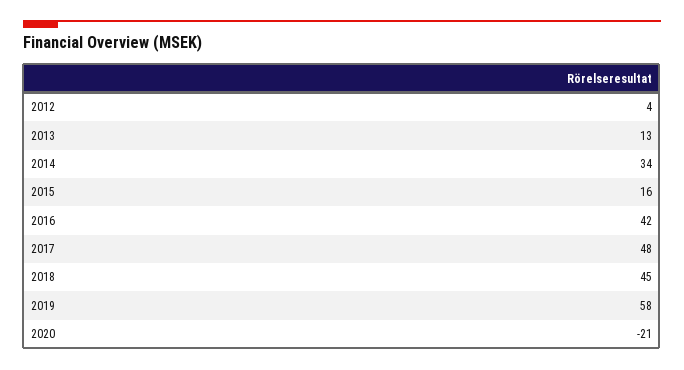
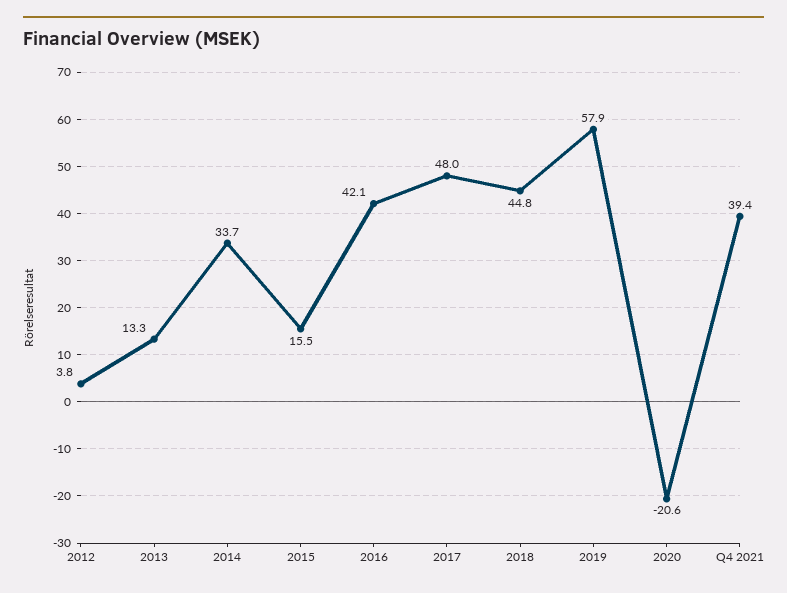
Q4 2021: none -> 39.4

